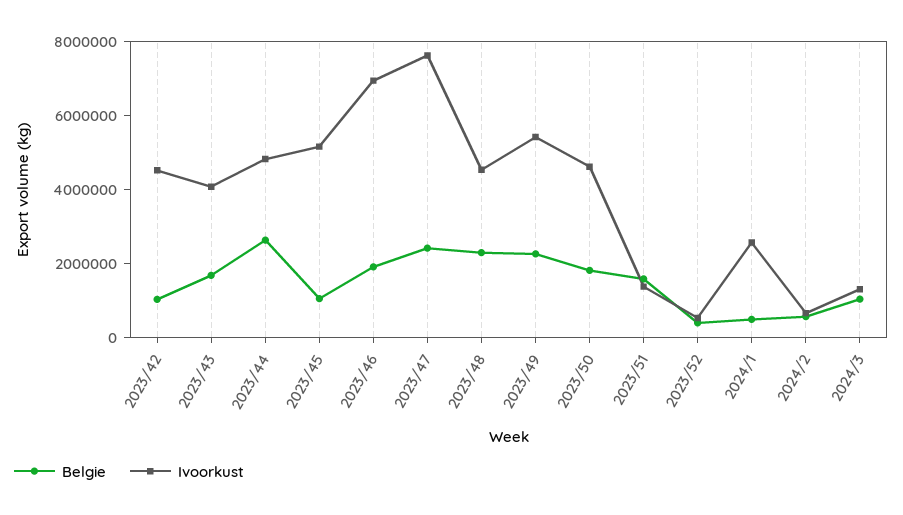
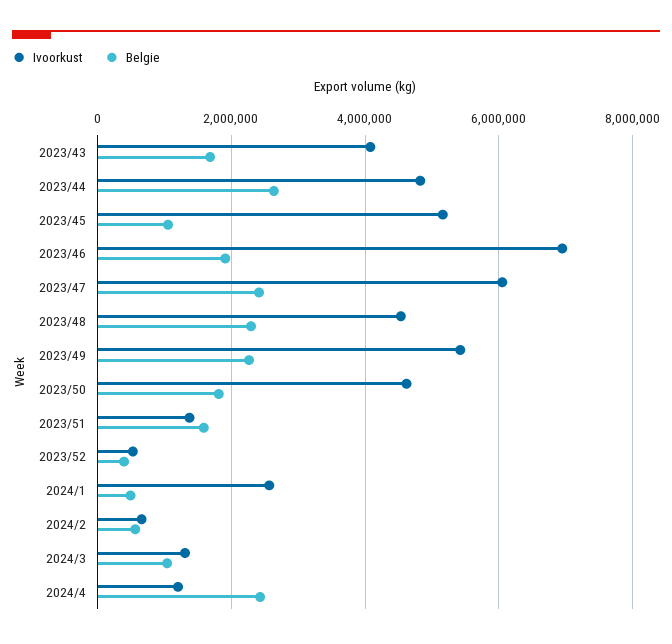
Belgie, 2023/42: 1000000 -> none
Ivoorkust, 2023/42: 4500000 -> none
Ivoorkust, 2023/47: 7500000 -> 6000000
Ivoorkust, 2024/4: none -> 1200000
Belgie, 2024/4: none -> 2400000

